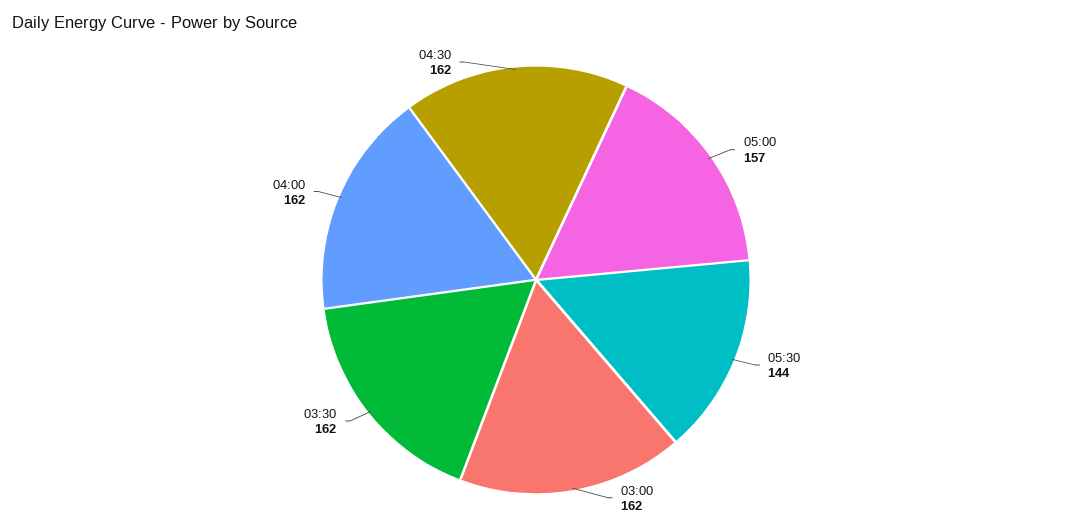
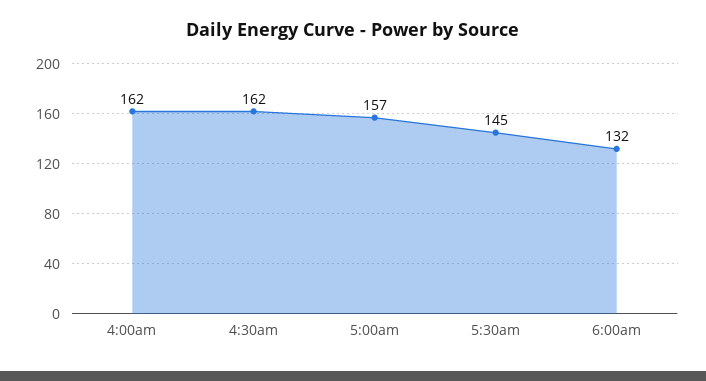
05:30: 144 -> 145
03:00: 162 -> none
03:30: 162 -> none
6:00am: none -> 132

